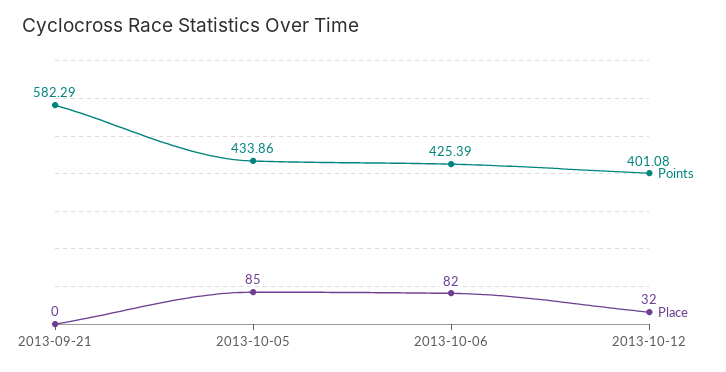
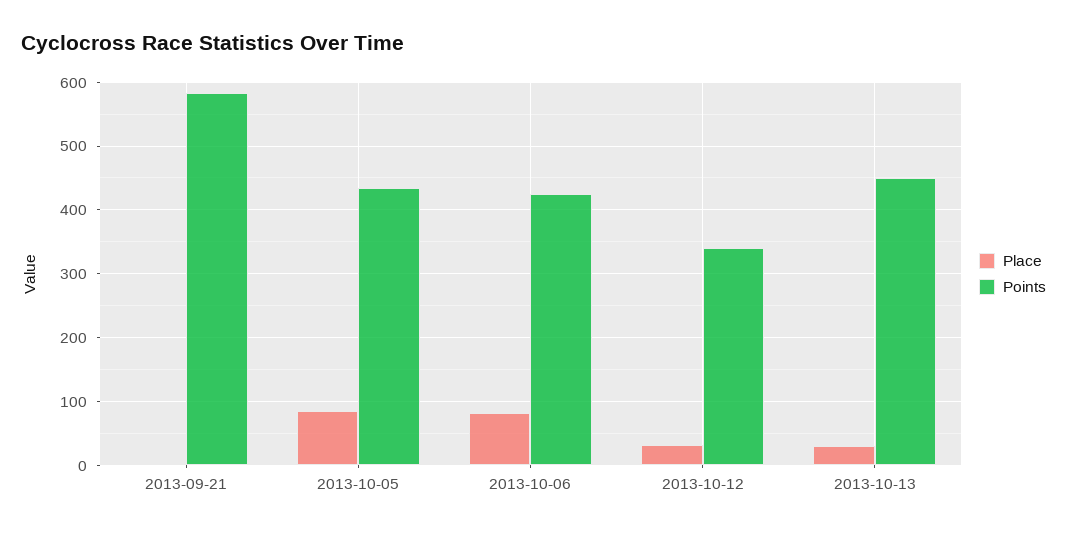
Points, 2013-10-12: 401.08 -> 340
Place, 2013-10-13: none -> 30
Points, 2013-10-13: none -> 450

